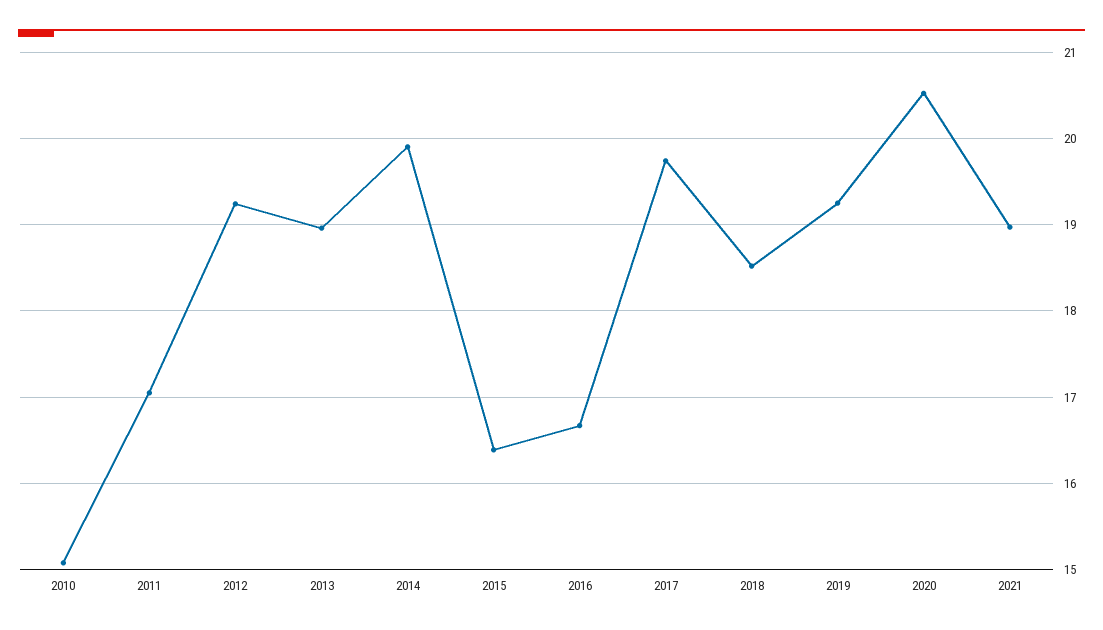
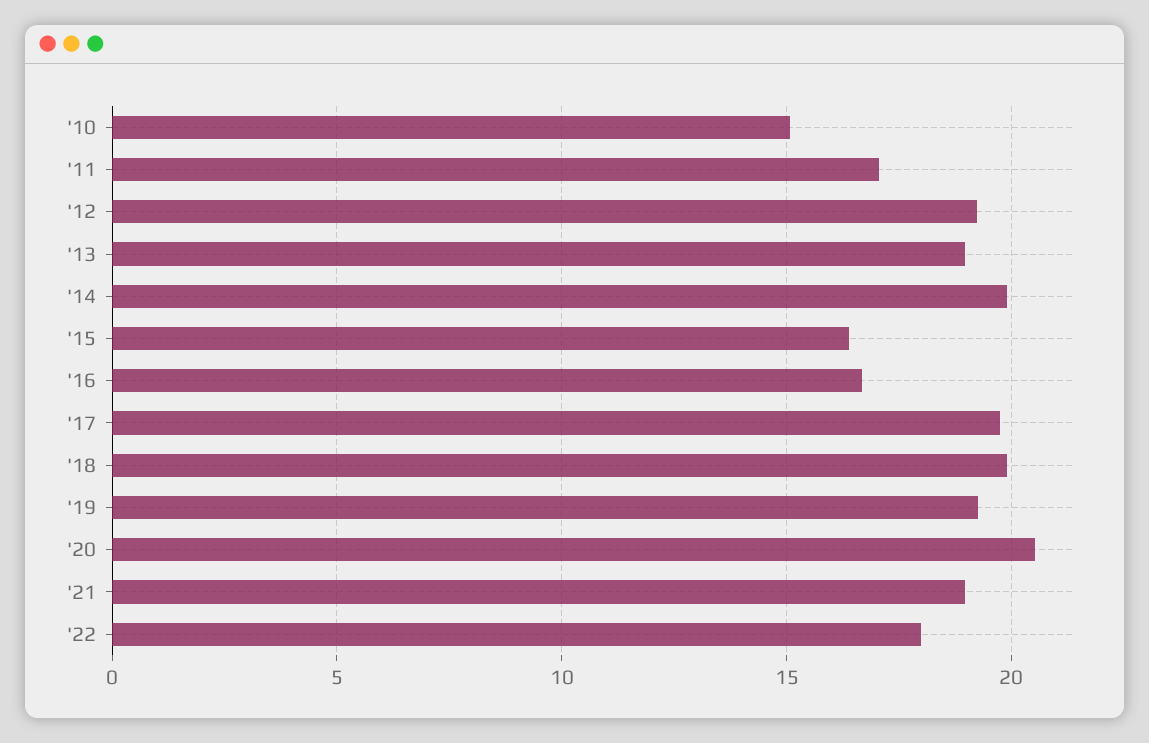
2018: 18.5 -> 20
'22: none -> 18

